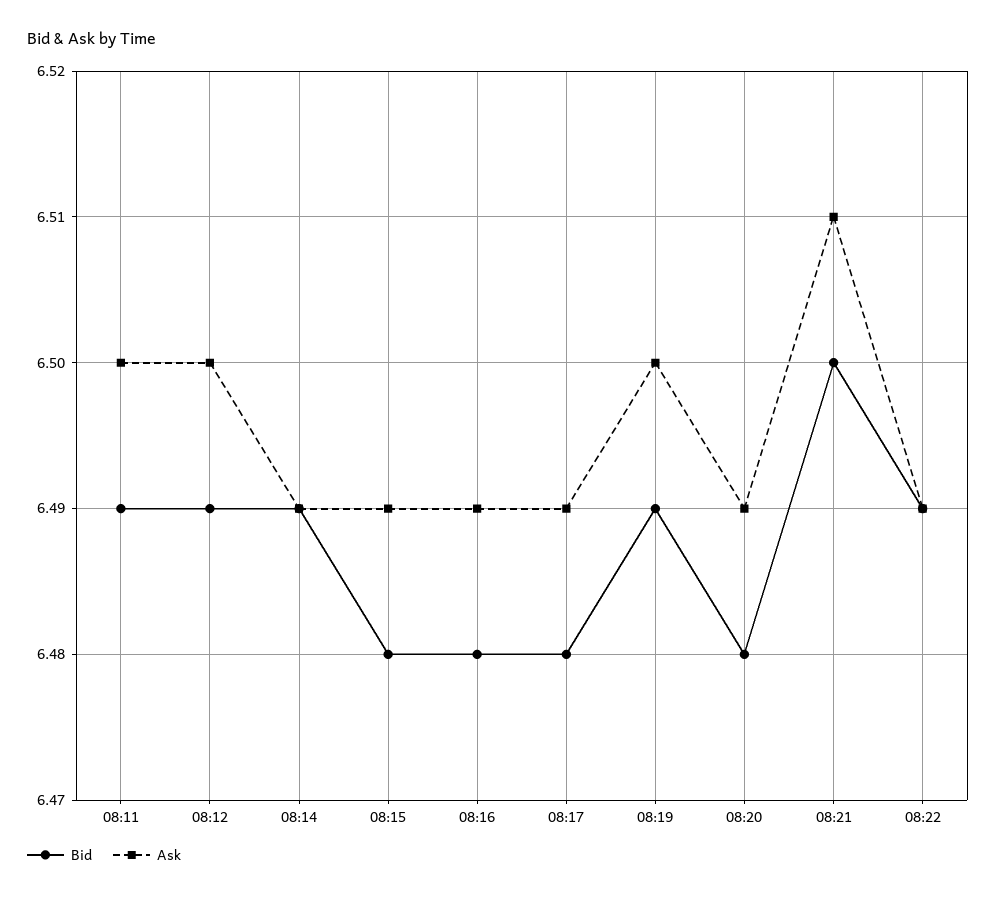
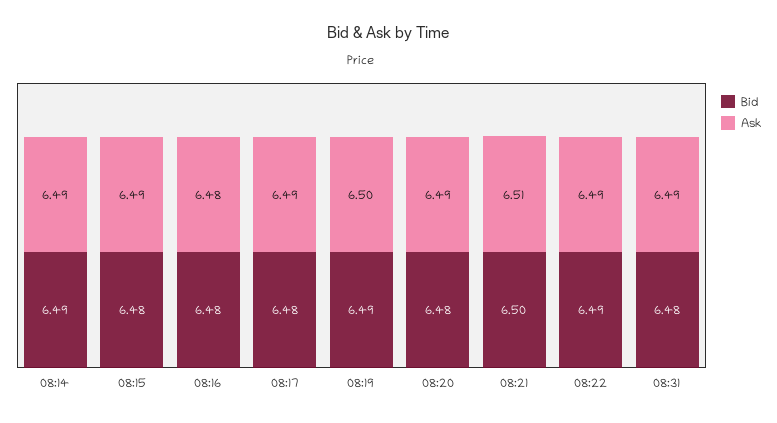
Bid, 08:11: 6.49 -> none
Ask, 08:11: 6.5 -> none
Bid, 08:12: 6.49 -> none
Ask, 08:12: 6.5 -> none
Ask, 08:16: 6.49 -> 6.48
Bid, 08:31: none -> 6.48
Ask, 08:31: none -> 6.49

